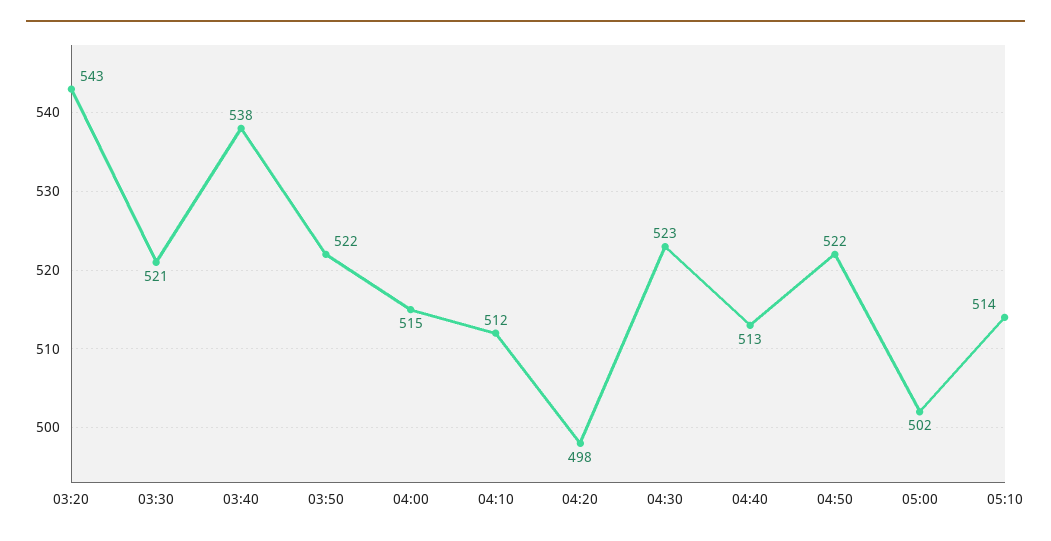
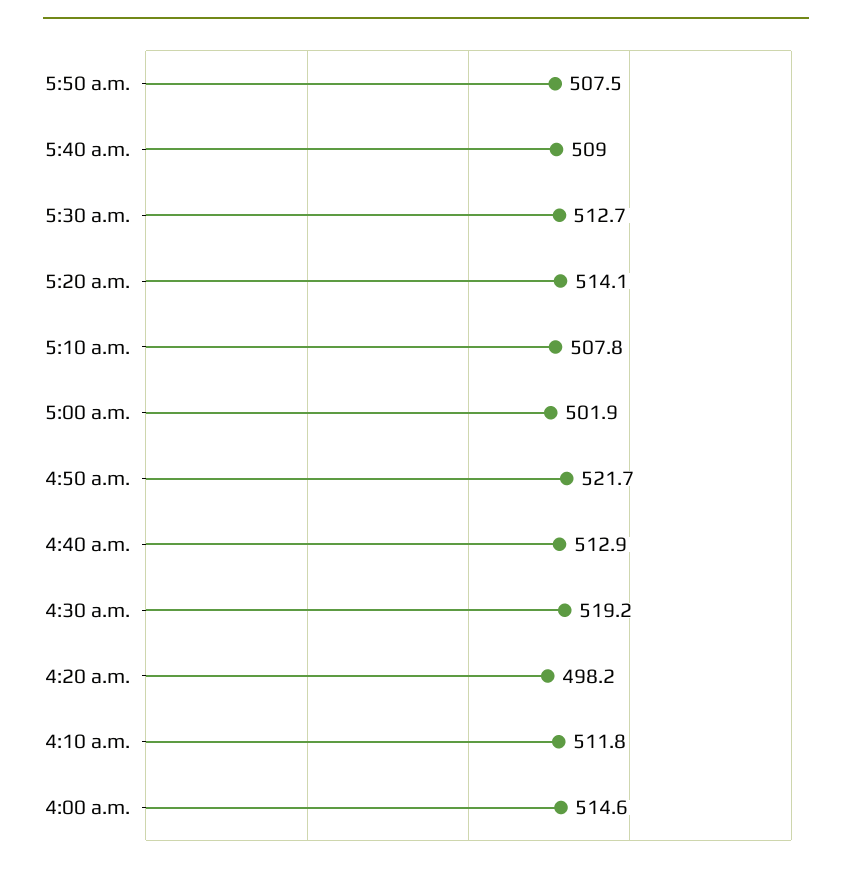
03:20: 543 -> none
03:30: 521 -> none
03:40: 538 -> none
03:50: 522 -> none
04:30: 523 -> 519.2
05:10: 514 -> 507.8
5:50 a.m.: none -> 507.5
5:40 a.m.: none -> 509
5:30 a.m.: none -> 512.7
5:20 a.m.: none -> 514.1

